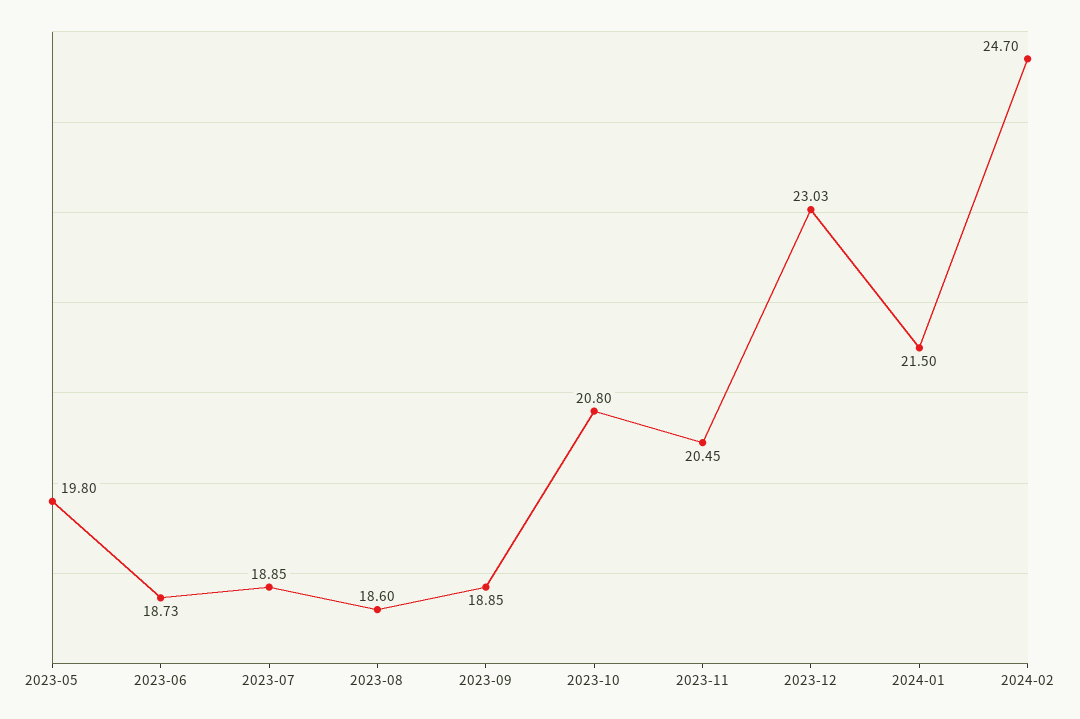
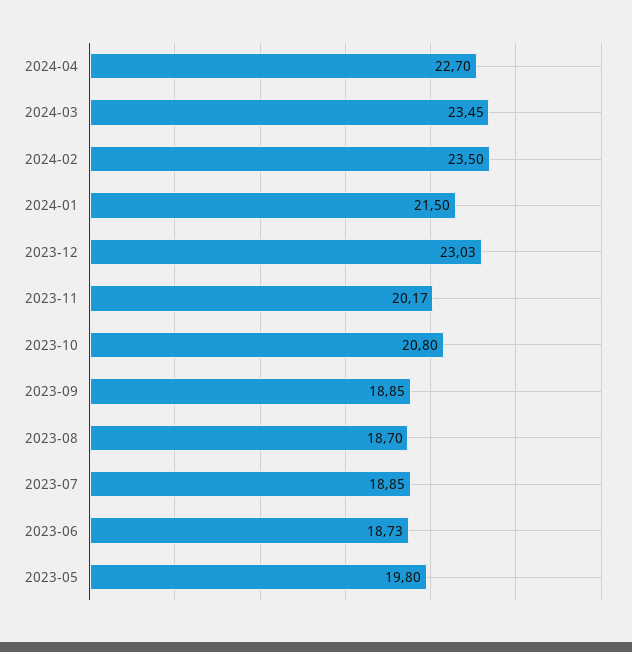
2023-08: 18.6 -> 18.7
2023-11: 20.45 -> 20.17
2024-02: 24.7 -> 23.5
2024-04: none -> 22.7
2024-03: none -> 23.45

